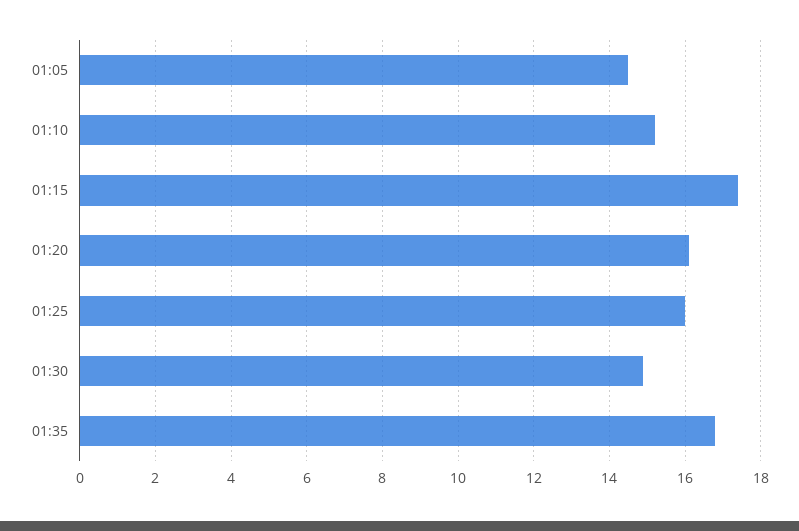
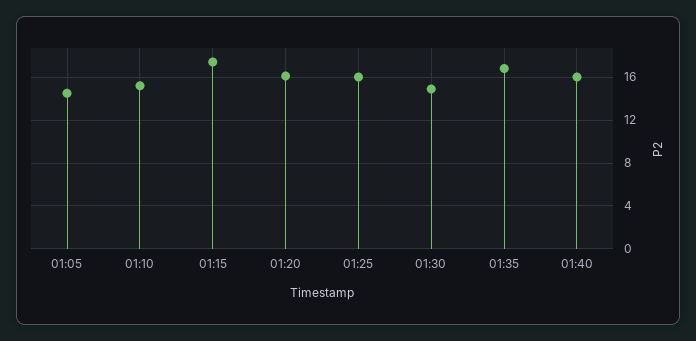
01:40: none -> 16

